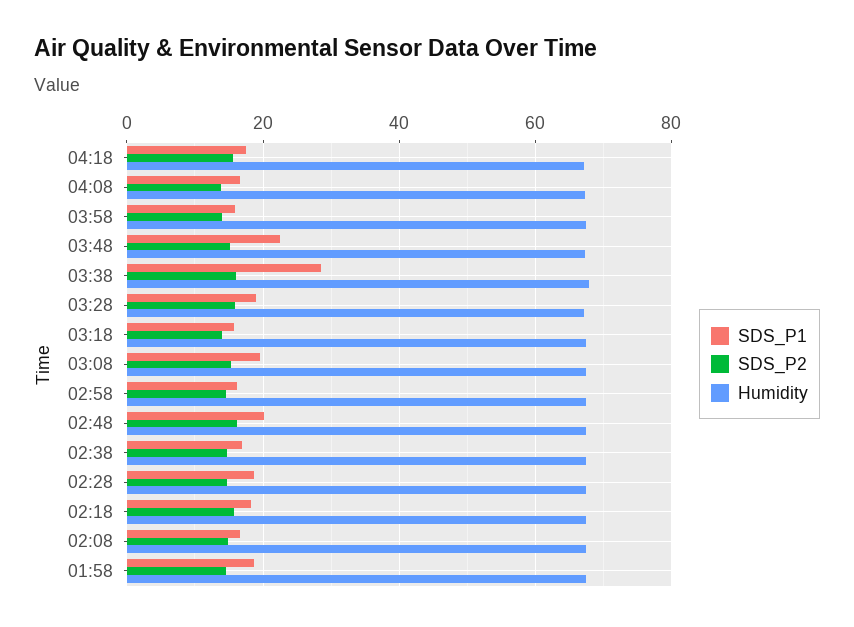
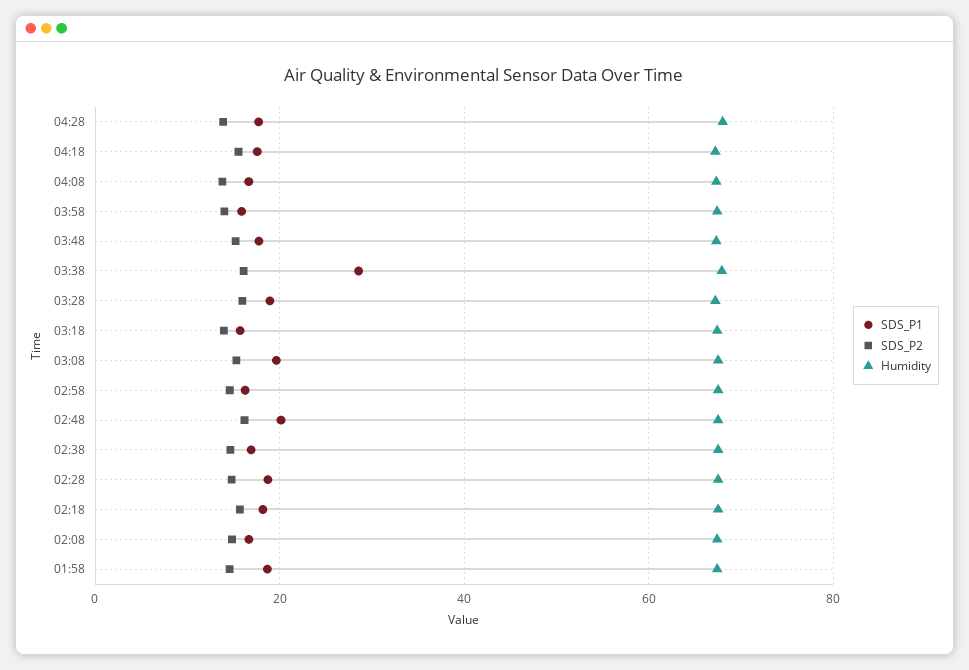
SDS_P1, 03:48: 22 -> 18
SDS_P1, 04:28: none -> 18
SDS_P2, 04:28: none -> 14
Humidity, 04:28: none -> 68

